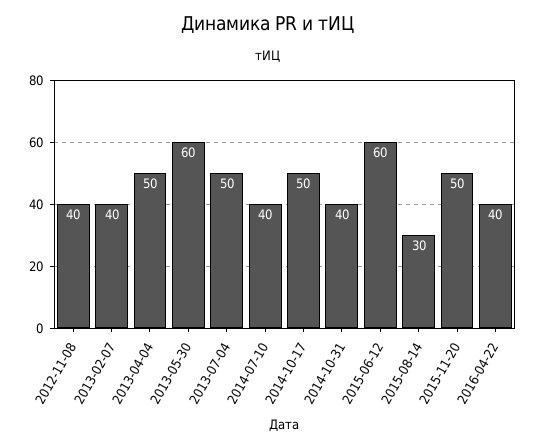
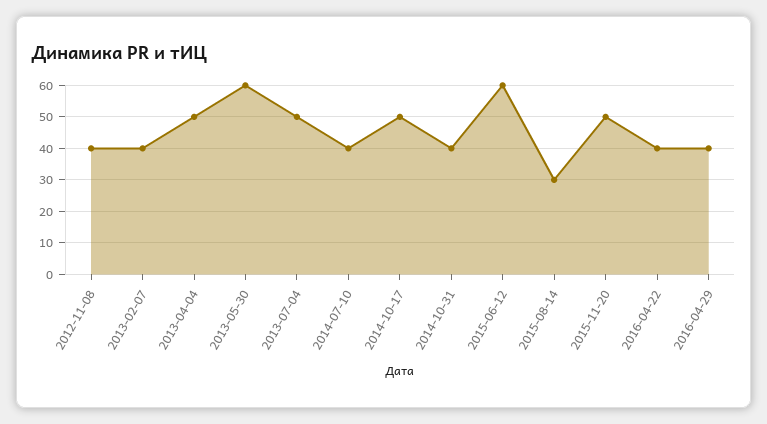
2016-04-29: none -> 40

